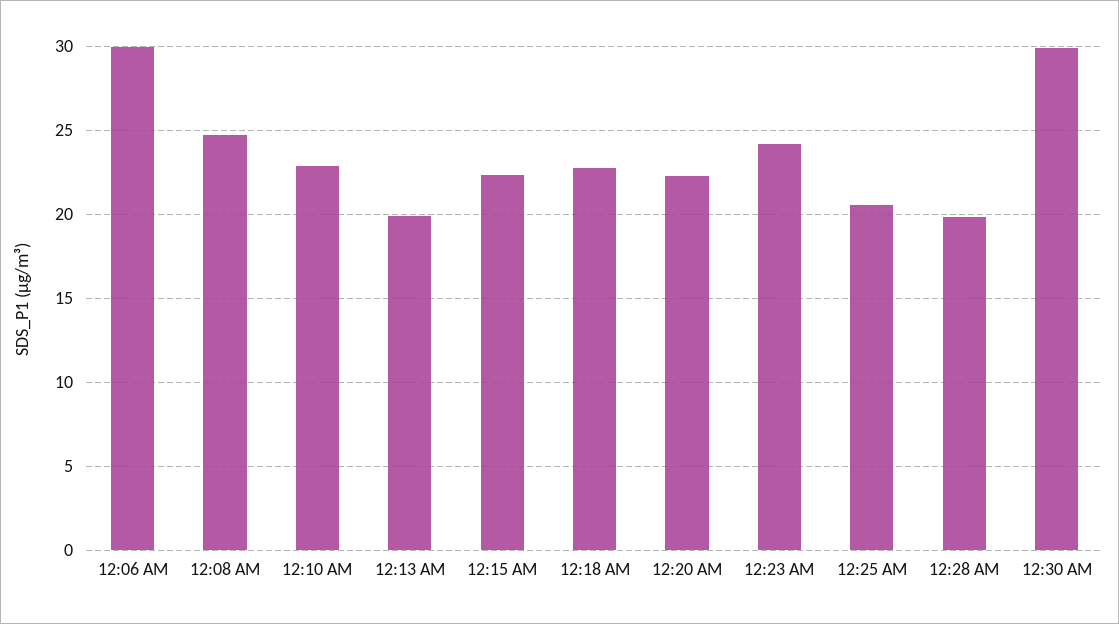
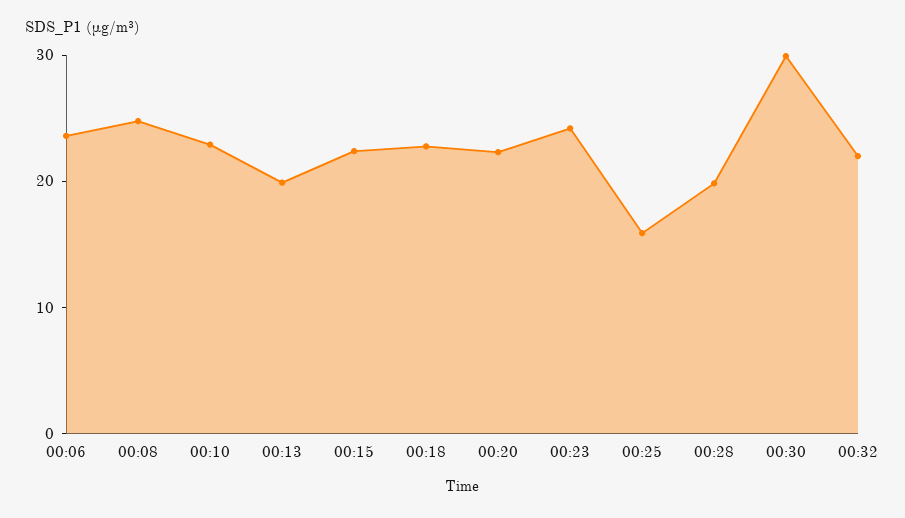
12:06 AM: 30 -> 24
12:25 AM: 20.5 -> 16
00:32: none -> 22

